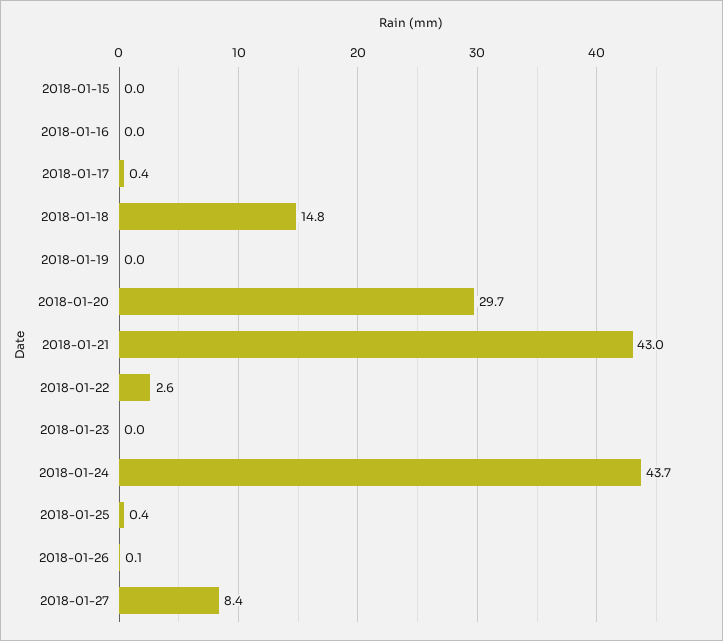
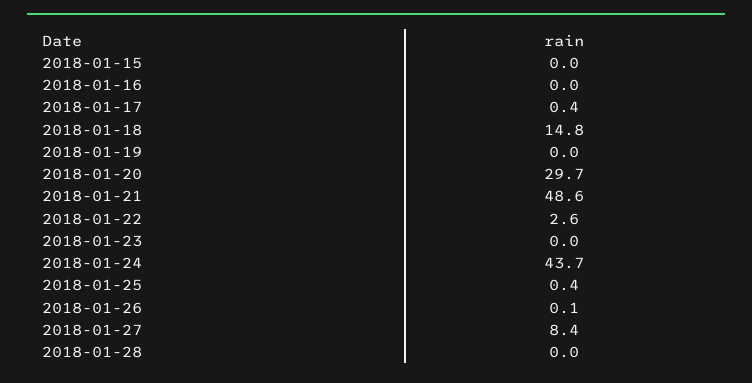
2018-01-21: 43 -> 48.6
2018-01-28: none -> 0

